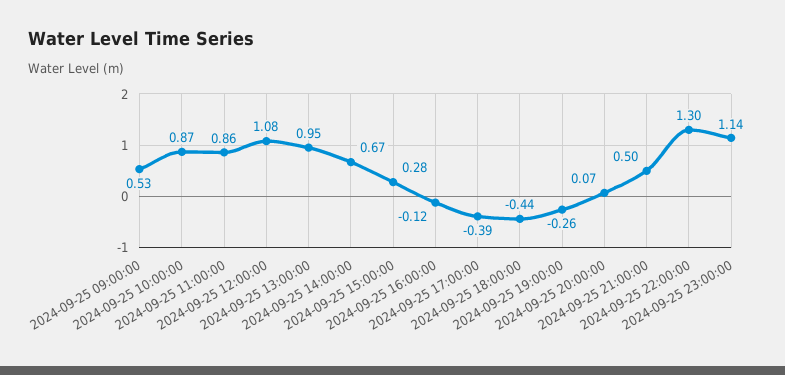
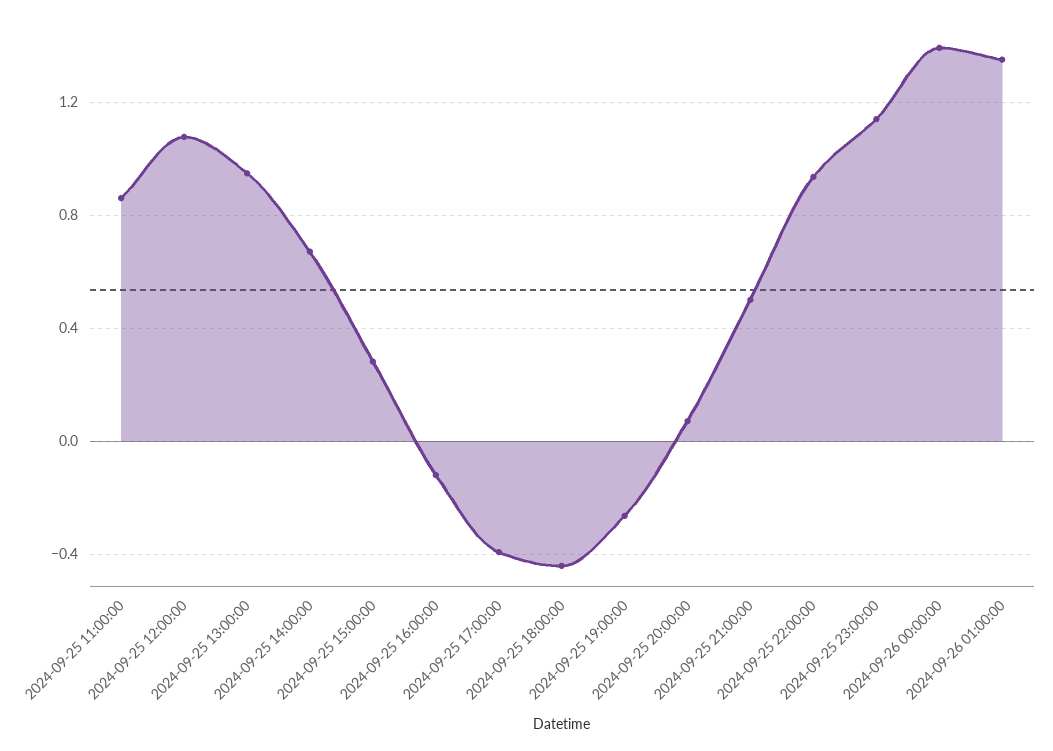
2024-09-25 09:00:00: 0.53 -> none
2024-09-25 10:00:00: 0.87 -> none
2024-09-25 22:00:00: 1.3 -> 0.95
2024-09-26 00:00:00: none -> 1.4
2024-09-26 01:00:00: none -> 1.35

